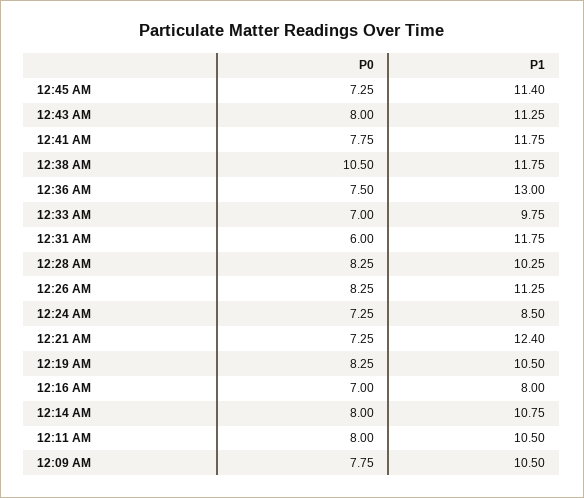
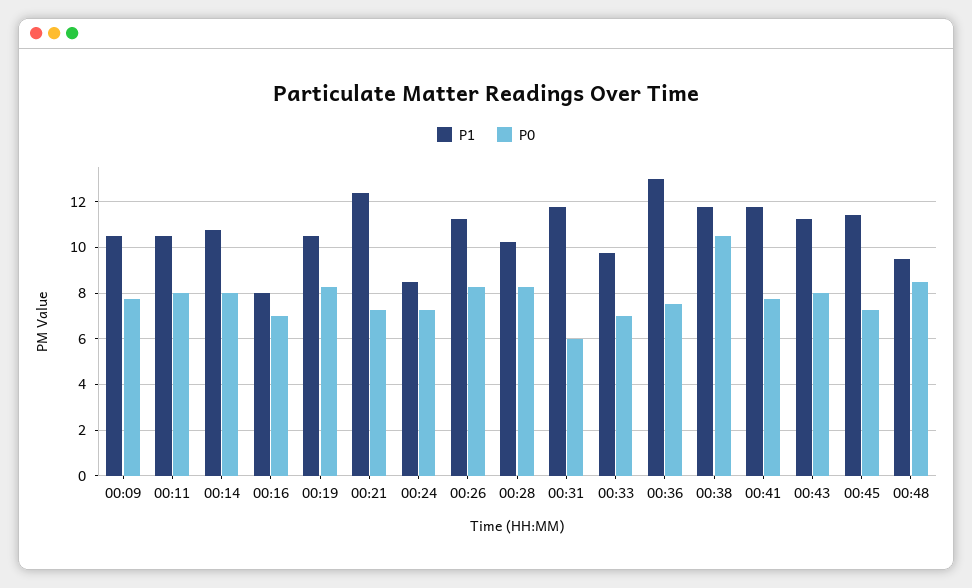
P1, 00:48: none -> 9.5
P0, 00:48: none -> 8.5

